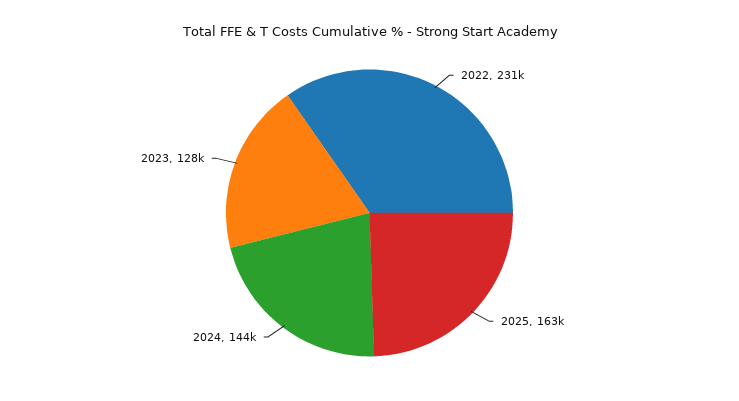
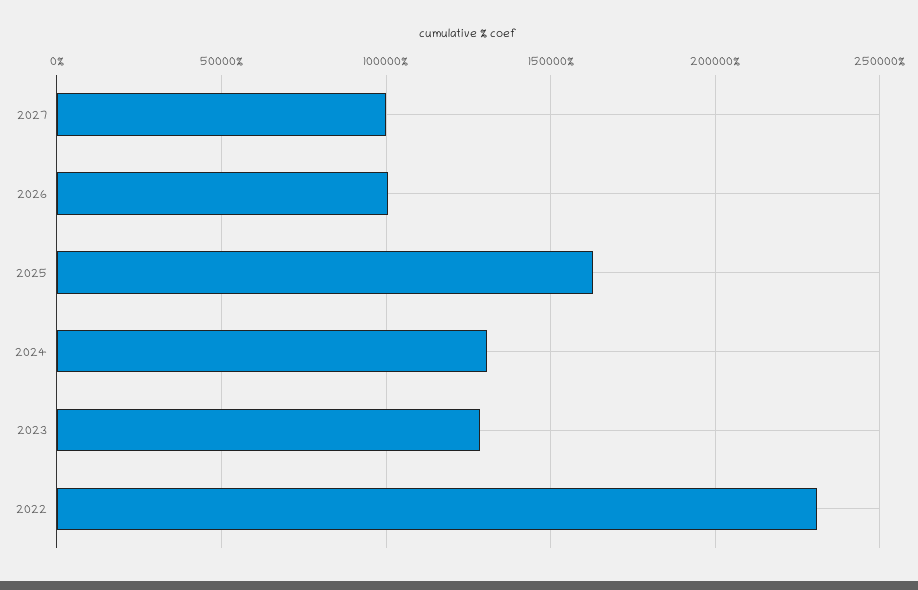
2024: 144000 -> 130000
2027: none -> 100000
2026: none -> 100000

